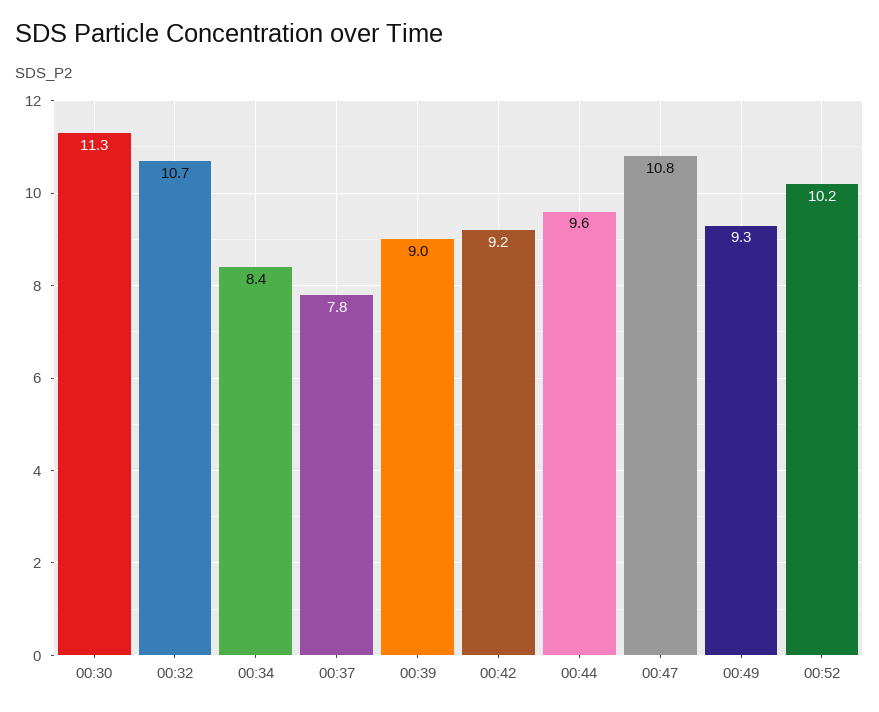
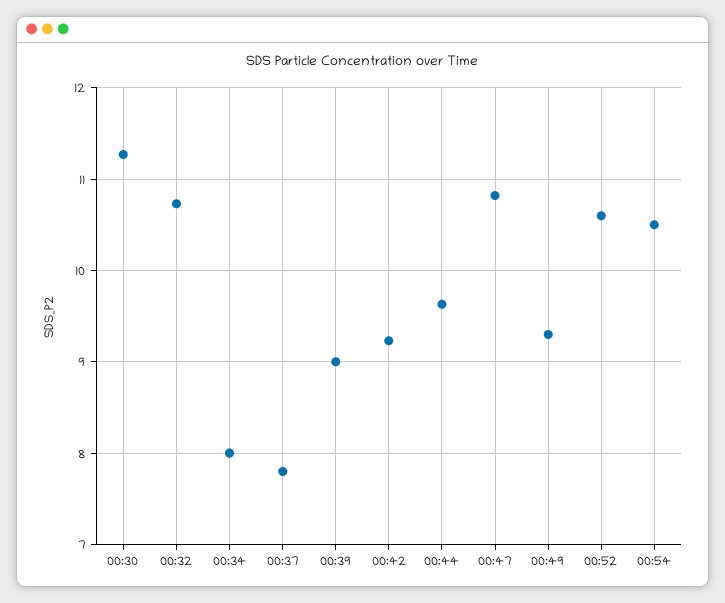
00:34: 8.4 -> 8
00:52: 10.2 -> 10.6
00:54: none -> 10.5

